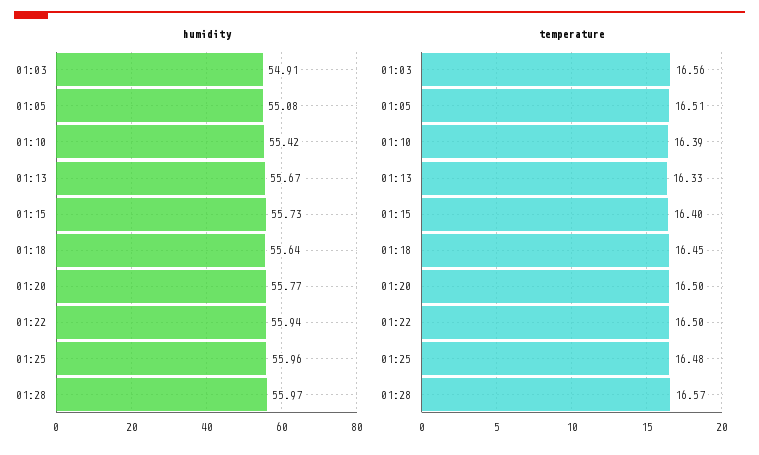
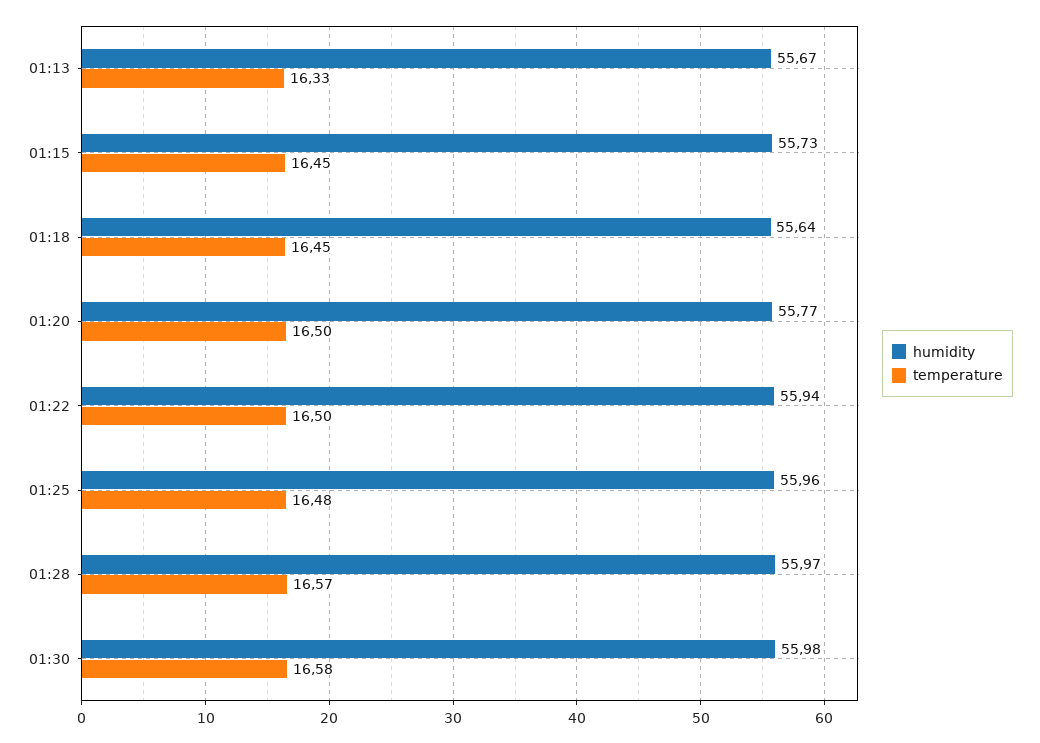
humidity, 01:03: 54.91 -> none
humidity, 01:05: 55.08 -> none
humidity, 01:10: 55.42 -> none
temperature, 01:03: 16.56 -> none
temperature, 01:05: 16.51 -> none
temperature, 01:10: 16.39 -> none
temperature, 01:15: 16.4 -> 16.45
humidity, 01:30: none -> 55.98
temperature, 01:30: none -> 16.58

